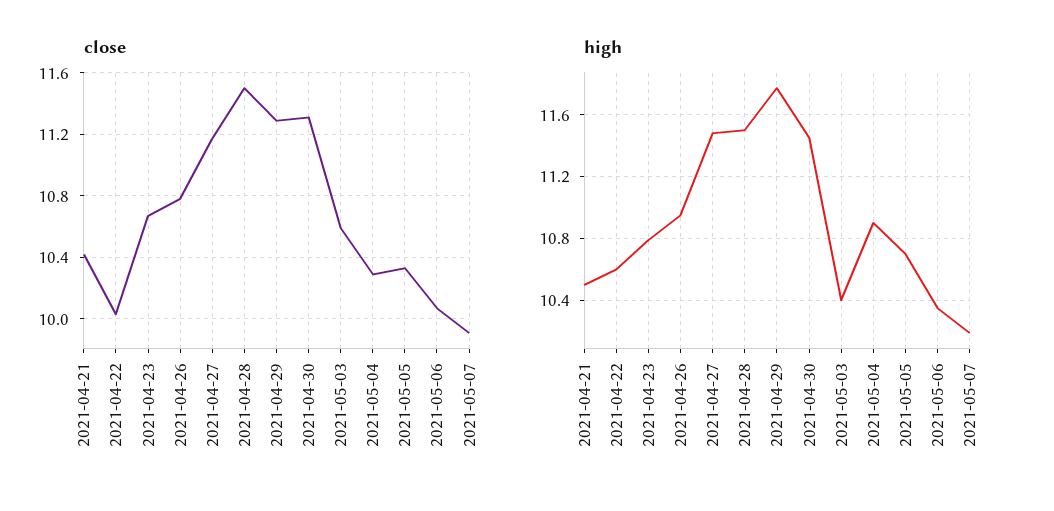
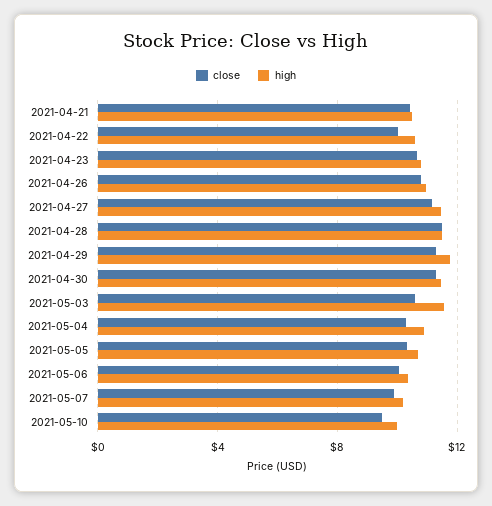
high, 2021-05-03: 10.4 -> 11.5
close, 2021-05-10: none -> 9.5
high, 2021-05-10: none -> 10

